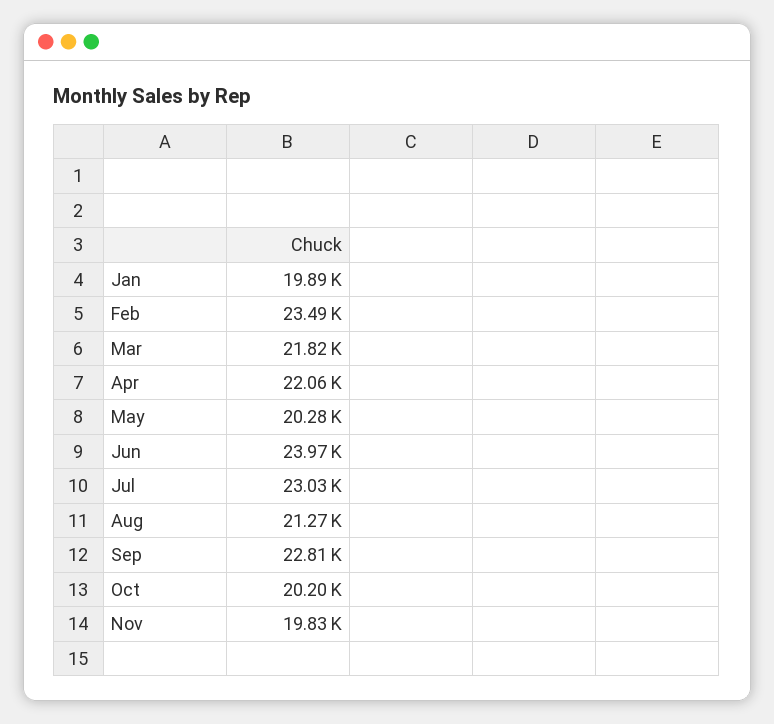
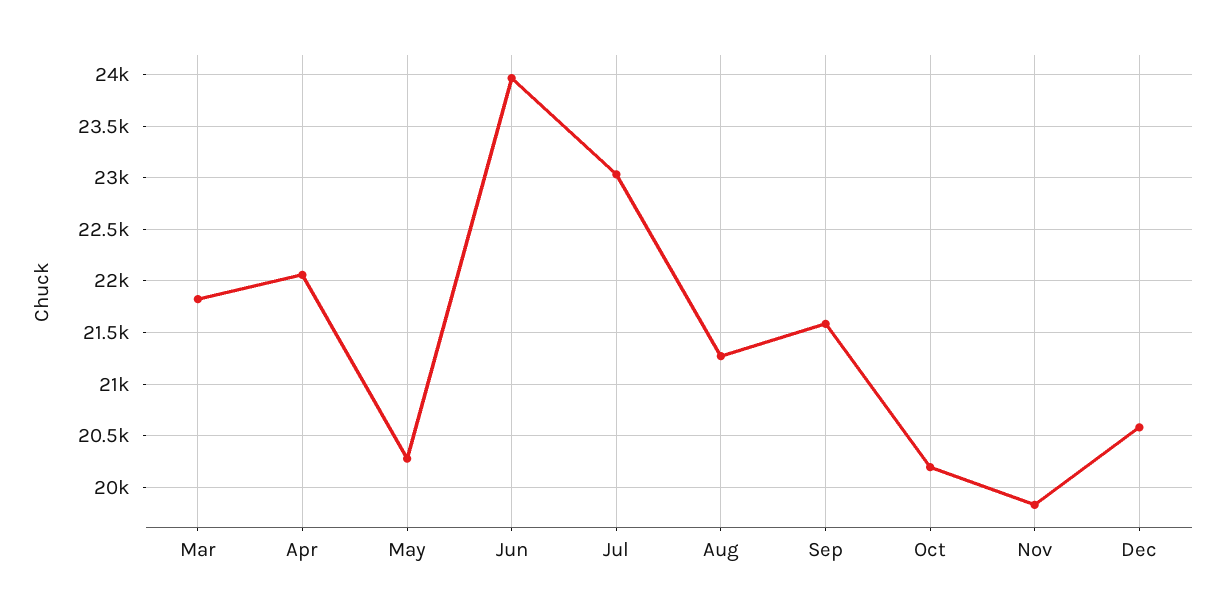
Jan: 19890 -> none
Feb: 23490 -> none
Sep: 22810 -> 21600
Dec: none -> 20600

